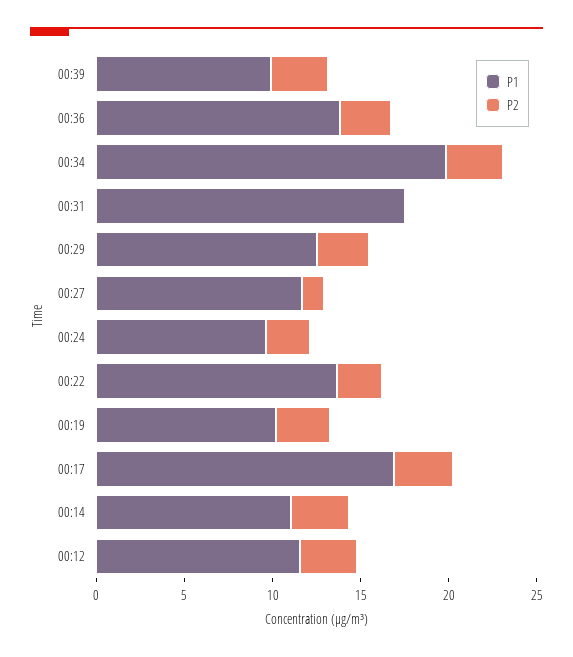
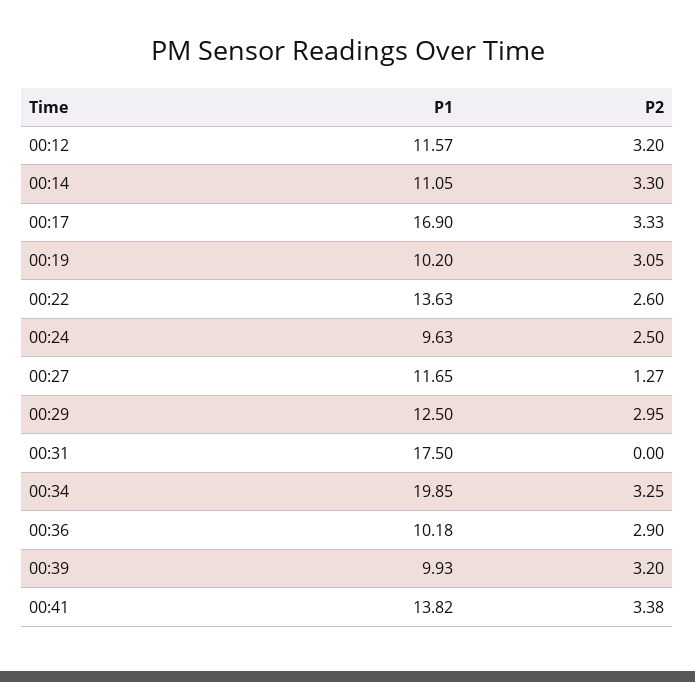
P1, 00:36: 14 -> 10.18
P1, 00:41: none -> 13.82
P2, 00:41: none -> 3.38

